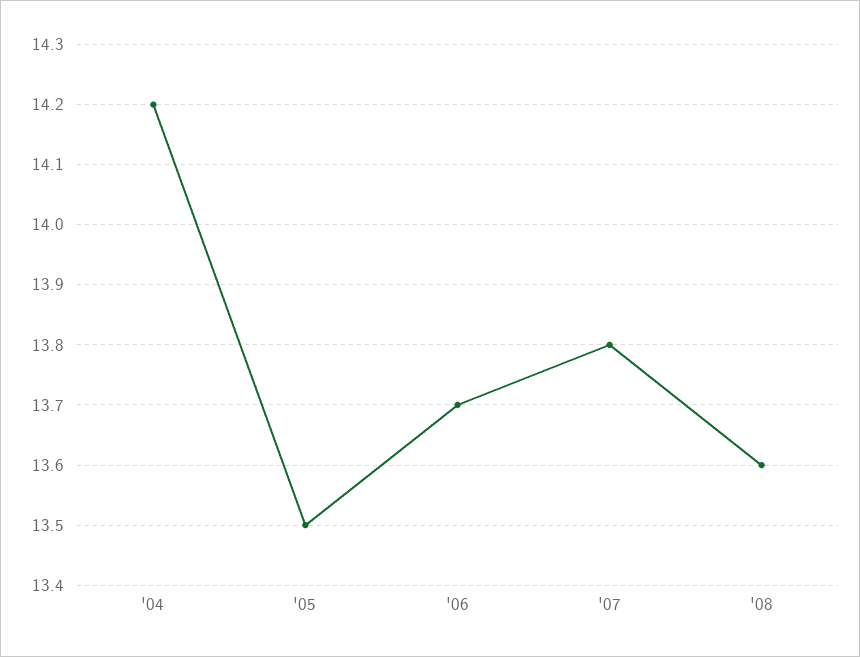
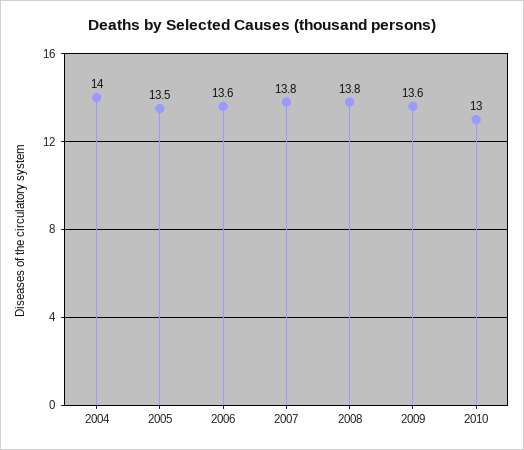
'04: 14.2 -> 14
'06: 13.7 -> 13.6
'08: 13.6 -> 13.8
2009: none -> 13.6
2010: none -> 13

